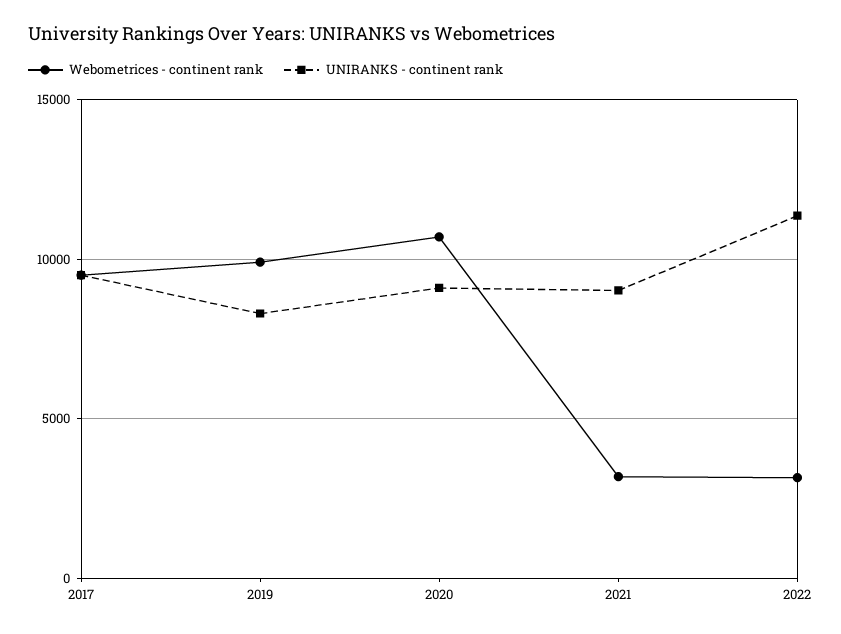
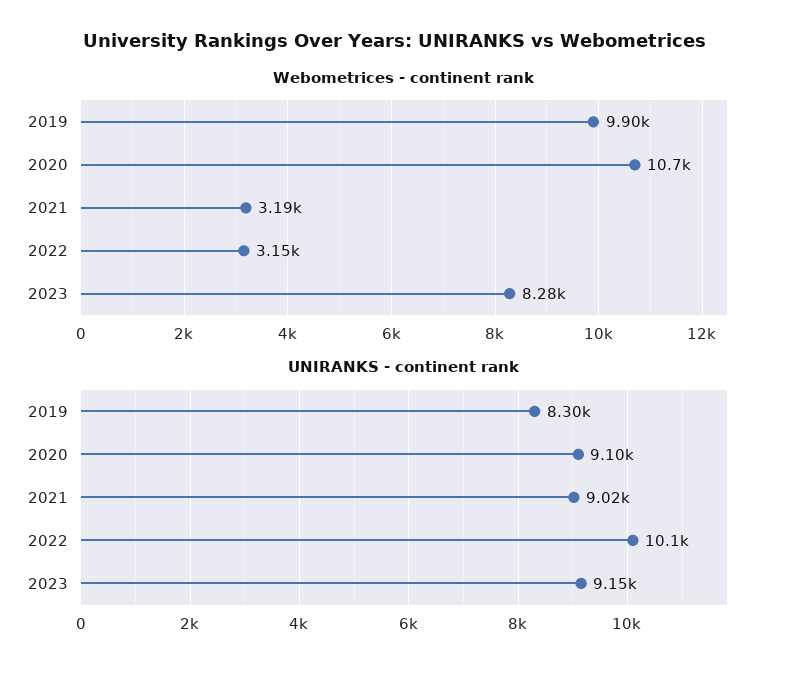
Webometrices - continent rank, 2017: 9500 -> none
UNIRANKS - continent rank, 2017: 9500 -> none
UNIRANKS - continent rank, 2022: 11500 -> 10100
Webometrices - continent rank, 2023: none -> 8280
UNIRANKS - continent rank, 2023: none -> 9150

